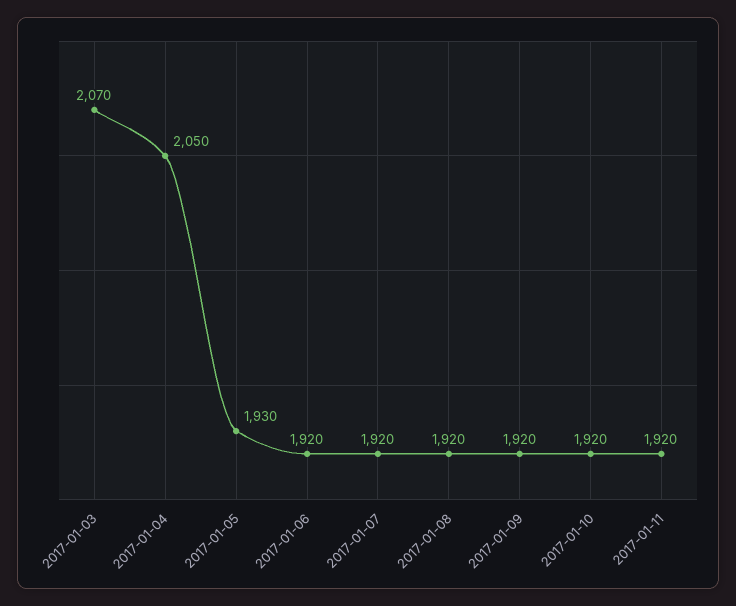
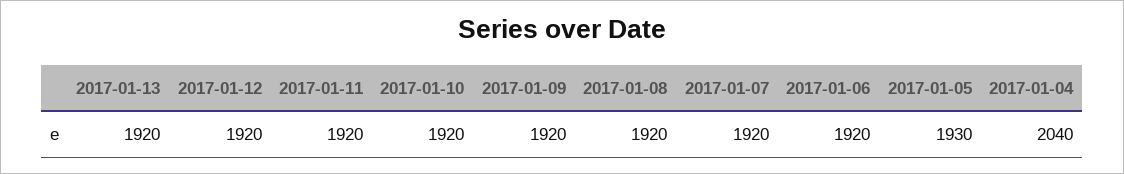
2017-01-03: 2070 -> none
2017-01-04: 2050 -> 2040
2017-01-13: none -> 1920
2017-01-12: none -> 1920

